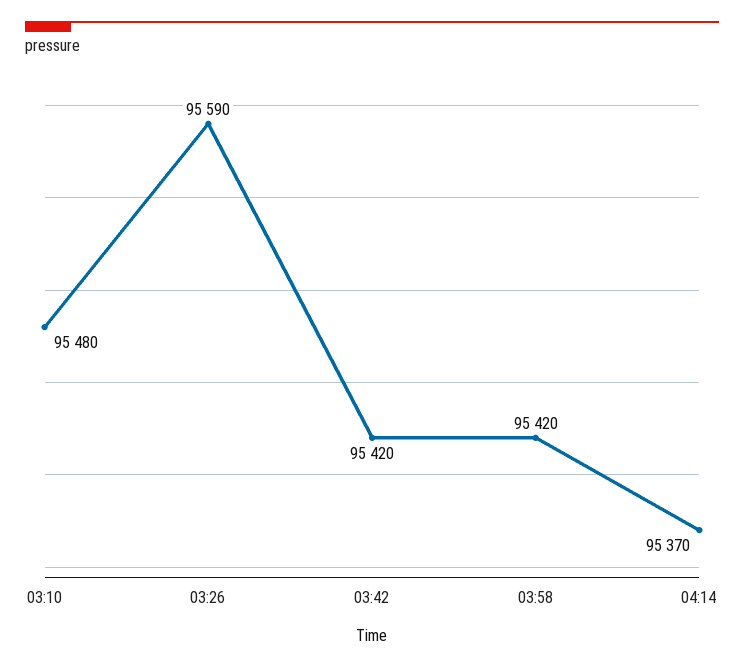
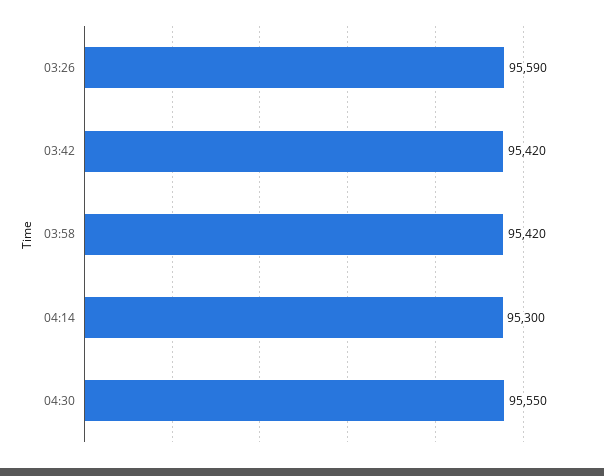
03:10: 95480 -> none
04:14: 95370 -> 95300
04:30: none -> 95550

